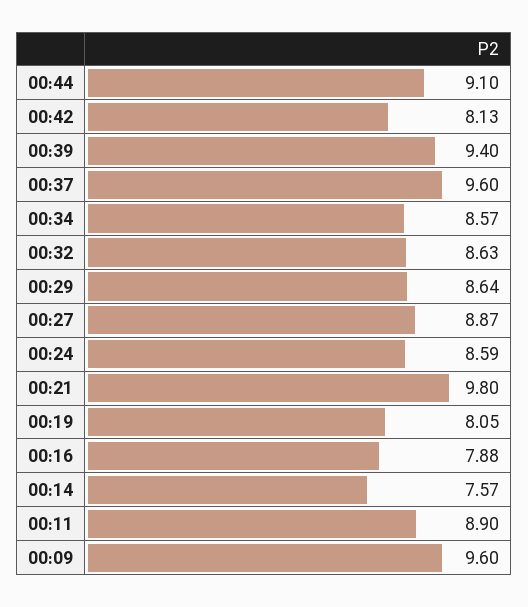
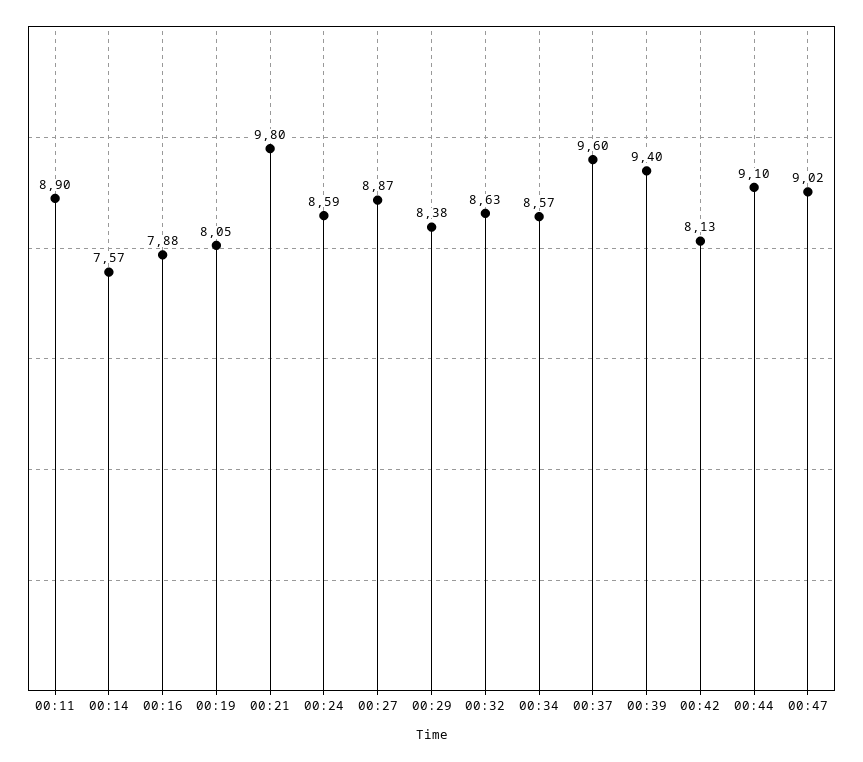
00:29: 8.64 -> 8.38
00:09: 9.6 -> none
00:47: none -> 9.02

